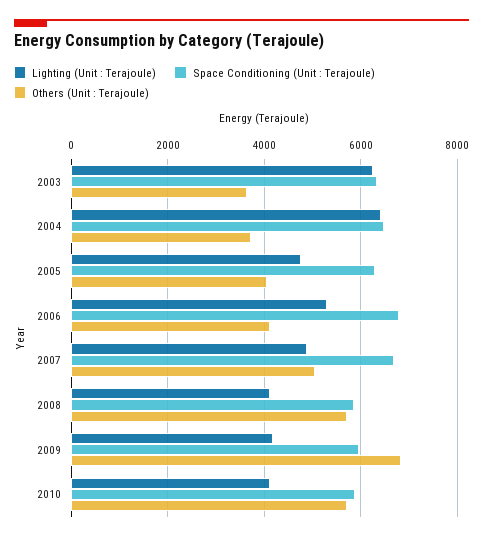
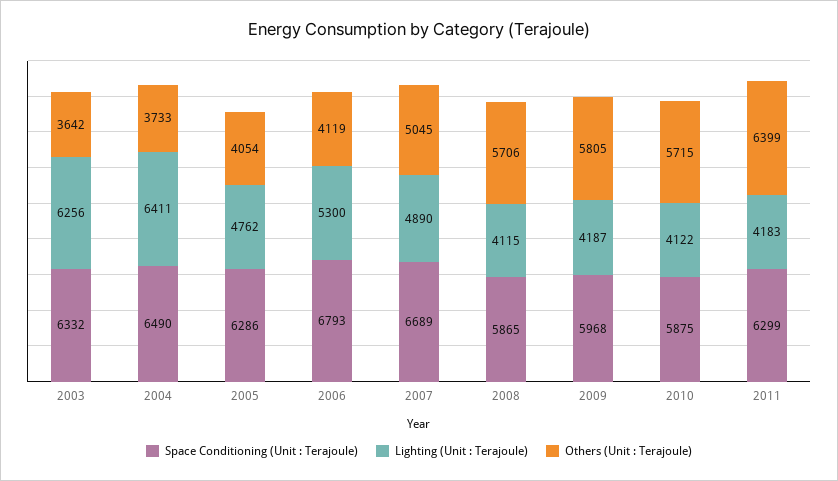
Others (Unit : Terajoule), 2009: 6800 -> 5805
Space Conditioning (Unit : Terajoule), 2011: none -> 6299
Lighting (Unit : Terajoule), 2011: none -> 4183
Others (Unit : Terajoule), 2011: none -> 6399

